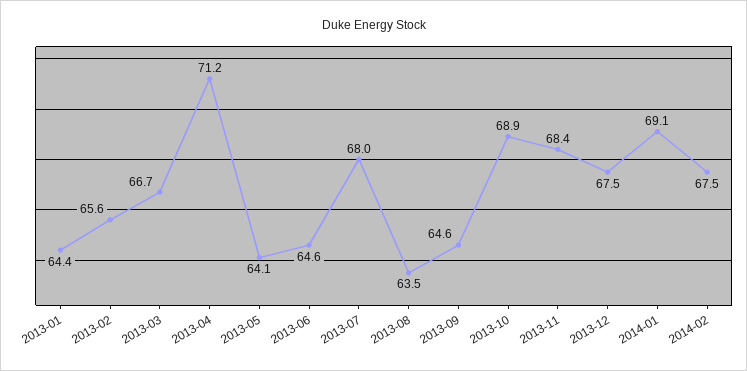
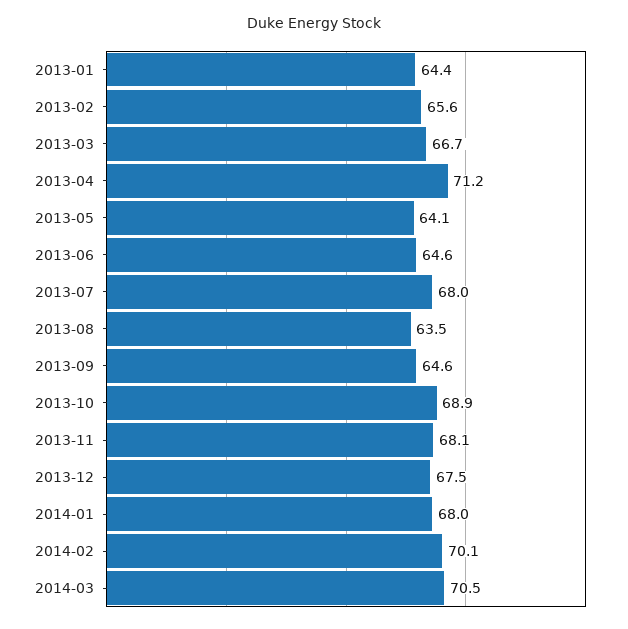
2013-11: 68.4 -> 68.1
2014-01: 69.1 -> 68
2014-02: 67.5 -> 70.1
2014-03: none -> 70.5

